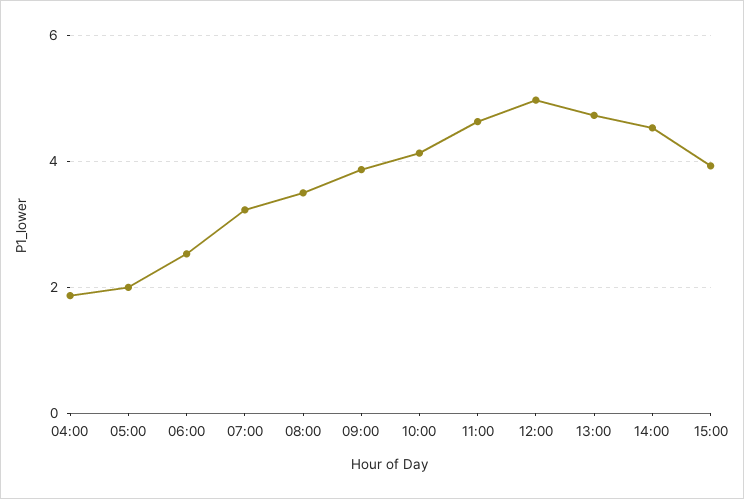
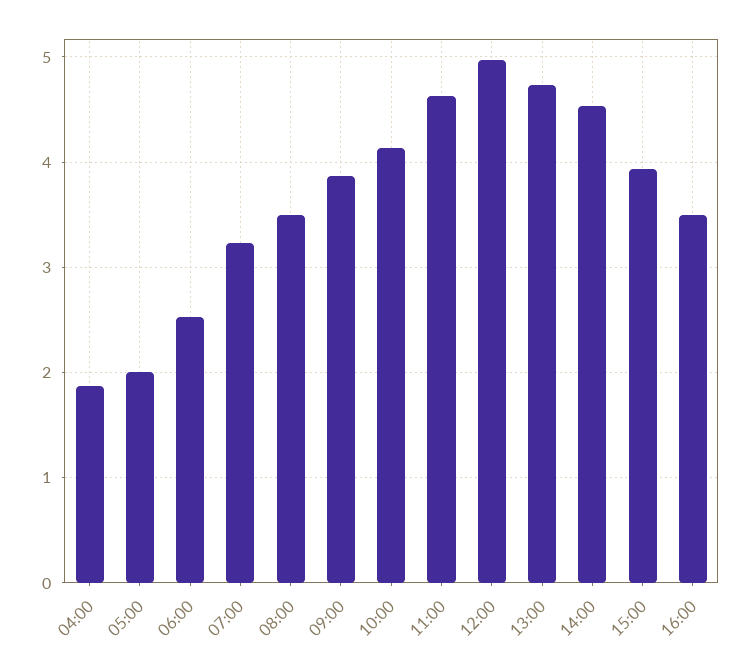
16:00: none -> 3.5

